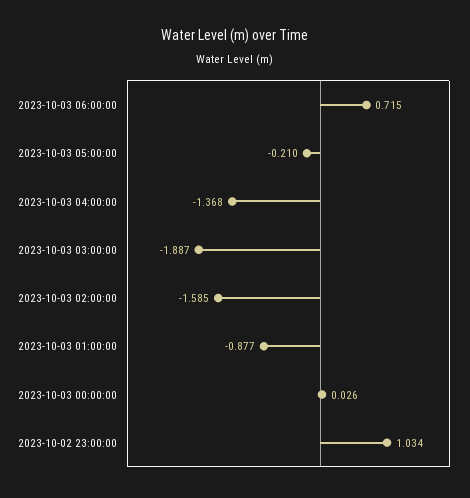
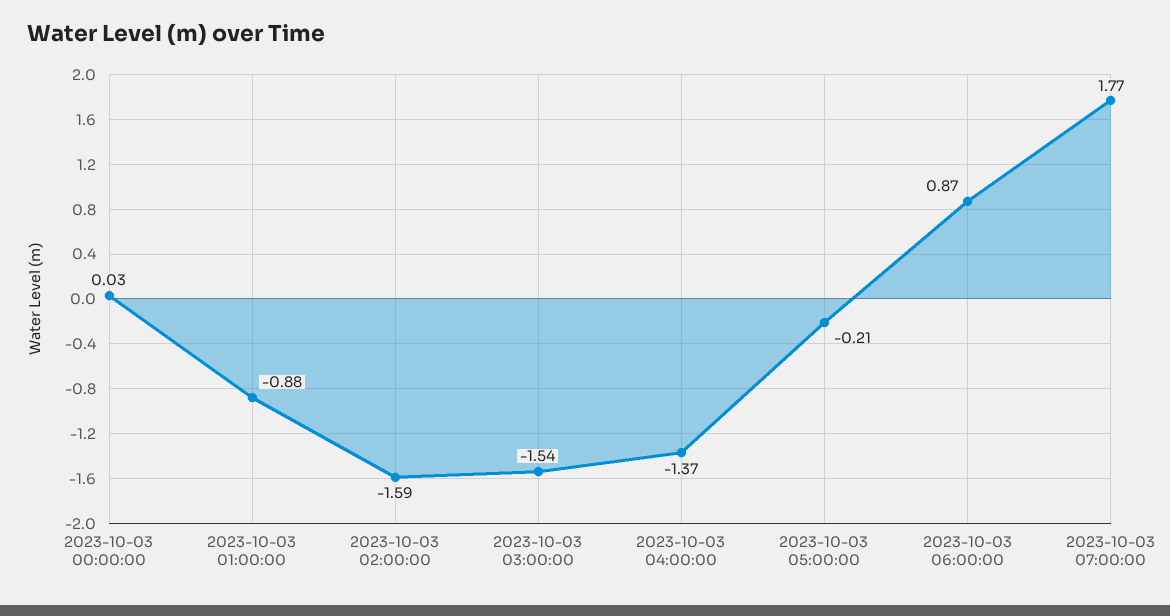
2023-10-03 06:00:00: 0.715 -> 0.87
2023-10-03 03:00:00: -1.887 -> -1.54
2023-10-02 23:00:00: 1.034 -> none
2023-10-03 07:00:00: none -> 1.77

